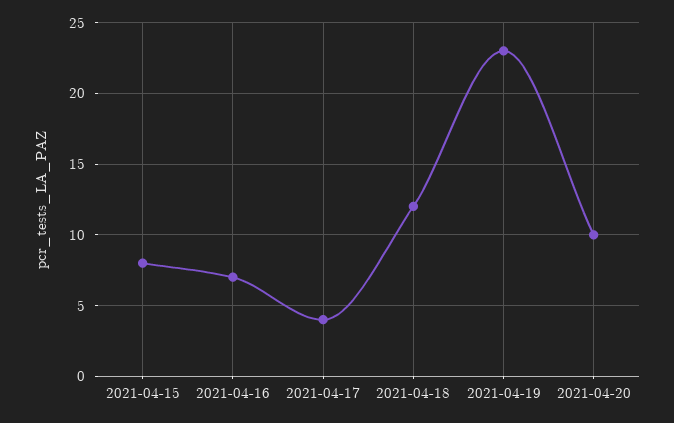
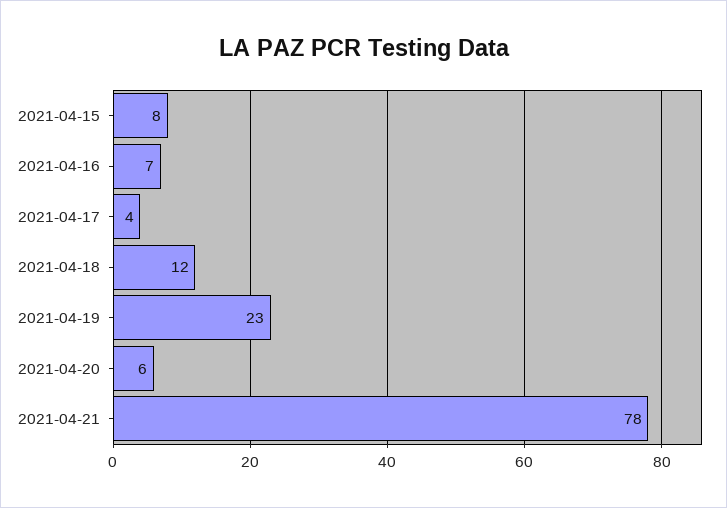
2021-04-20: 10 -> 6
2021-04-21: none -> 78

